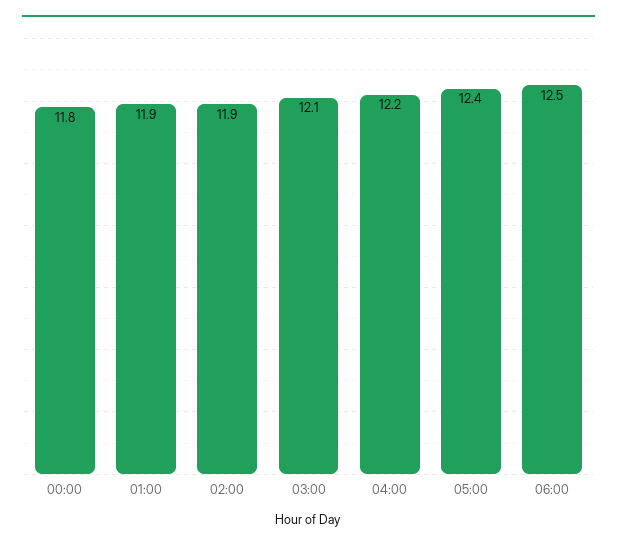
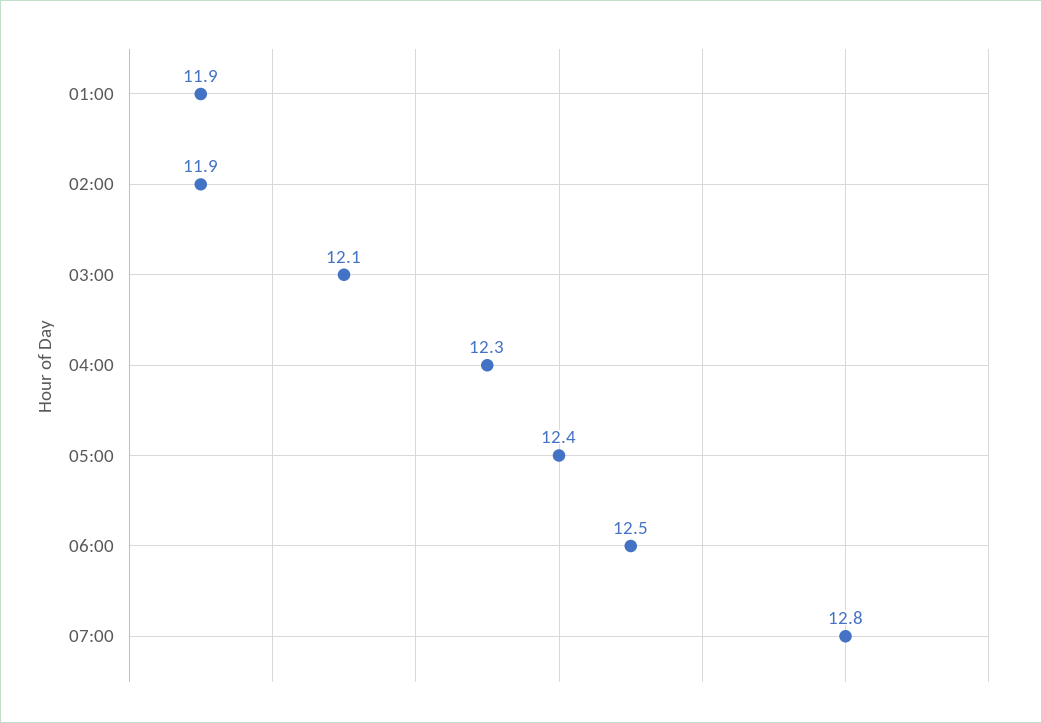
00:00: 11.8 -> none
04:00: 12.2 -> 12.3
07:00: none -> 12.8

